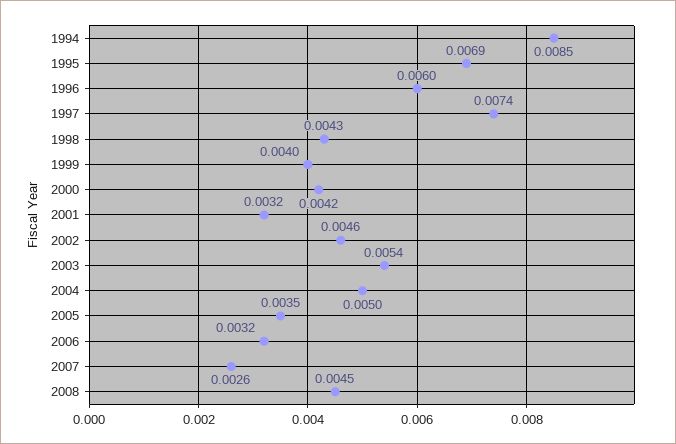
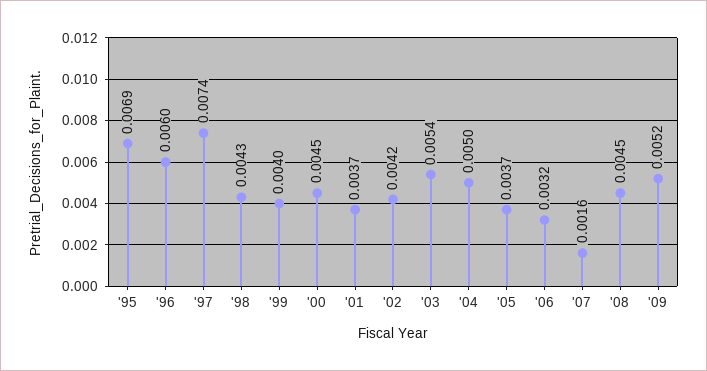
1994: 0.0085 -> none
2000: 0.0042 -> 0.0045
2001: 0.0032 -> 0.0037
2002: 0.0046 -> 0.0042
2005: 0.0035 -> 0.0037
2007: 0.0026 -> 0.0016
'09: none -> 0.0052

